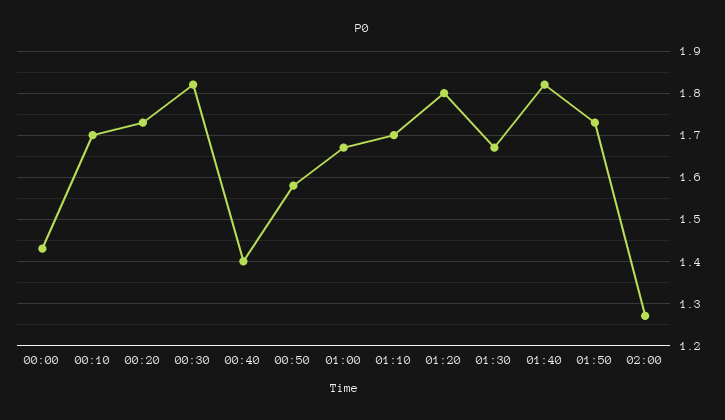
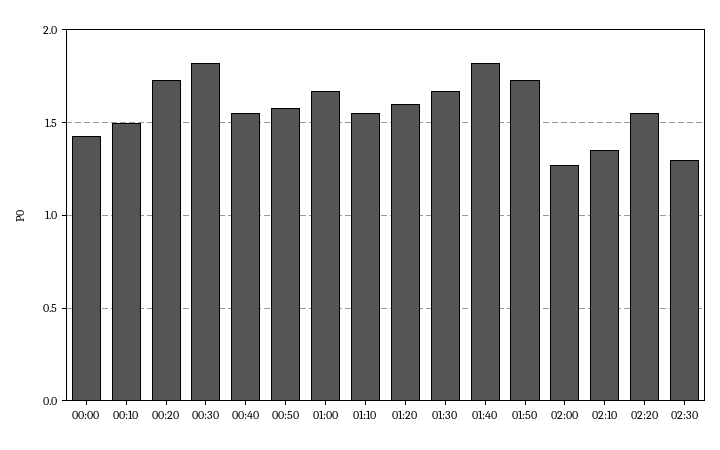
00:10: 1.7 -> 1.5
00:40: 1.4 -> 1.55
01:10: 1.7 -> 1.55
01:20: 1.8 -> 1.6
02:10: none -> 1.35
02:20: none -> 1.55
02:30: none -> 1.3

